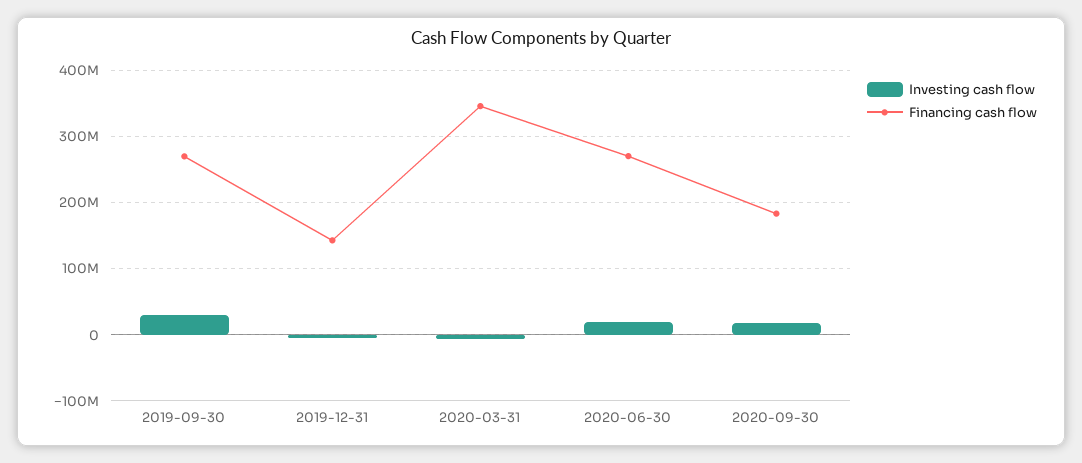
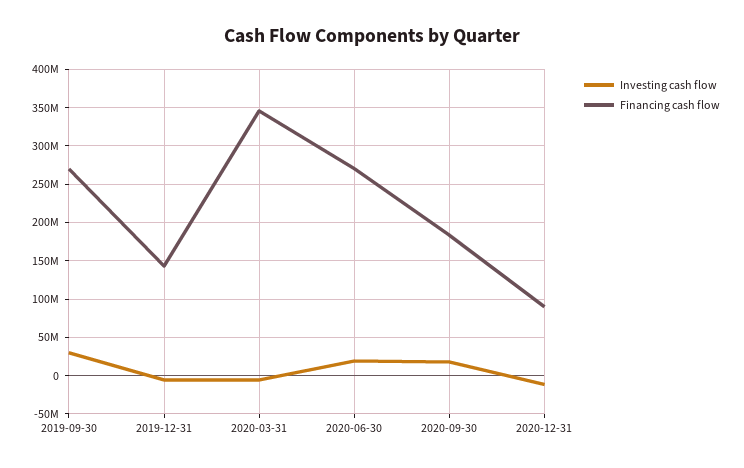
Investing cash flow, 2020-12-31: none -> -10000000
Financing cash flow, 2020-12-31: none -> 90000000

